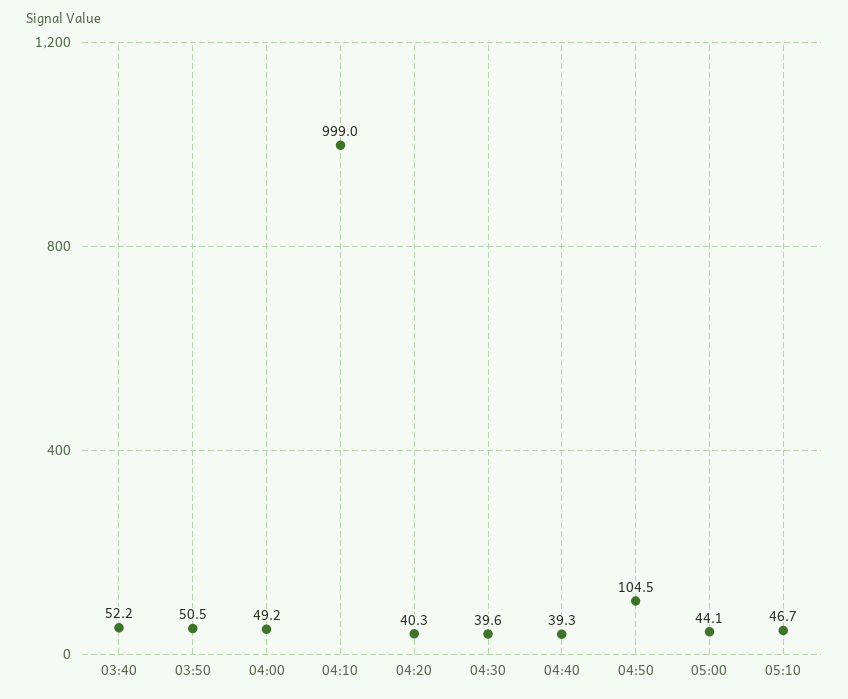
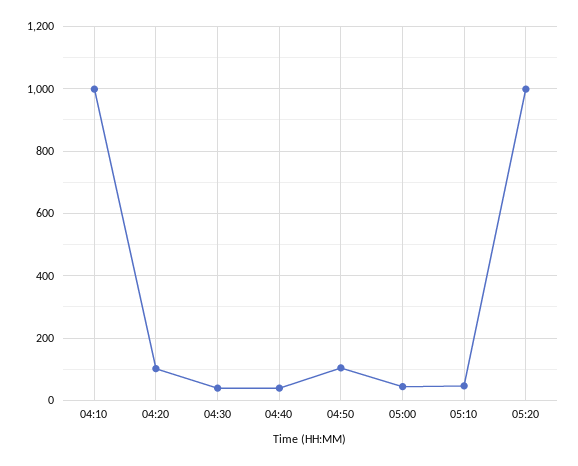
03:40: 52.2 -> none
03:50: 50.5 -> none
04:00: 49.2 -> none
04:20: 40.3 -> 100
05:20: none -> 1000

